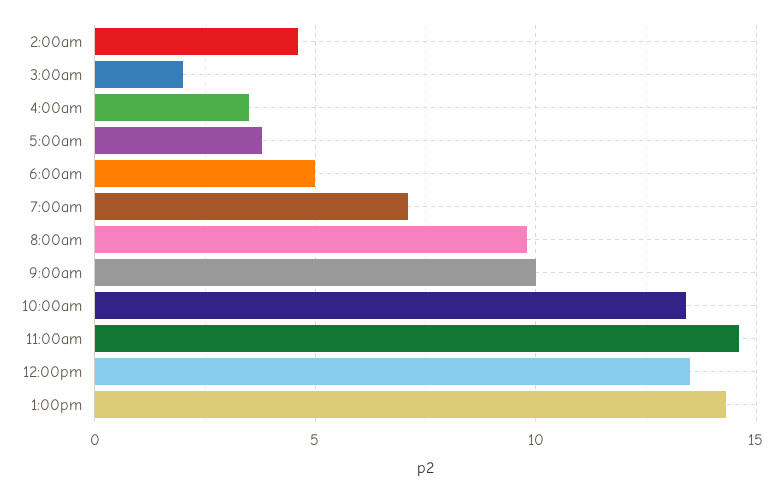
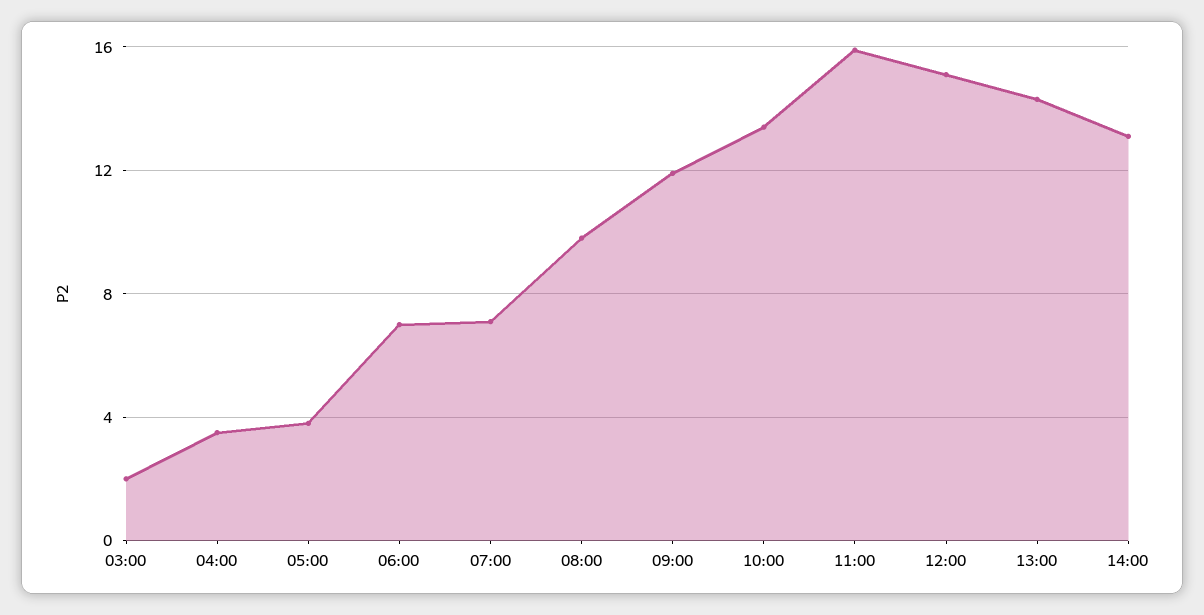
2:00am: 4.5 -> none
6:00am: 5 -> 7
9:00am: 10 -> 12
11:00am: 14.5 -> 16
12:00pm: 13.5 -> 15
14:00: none -> 13

